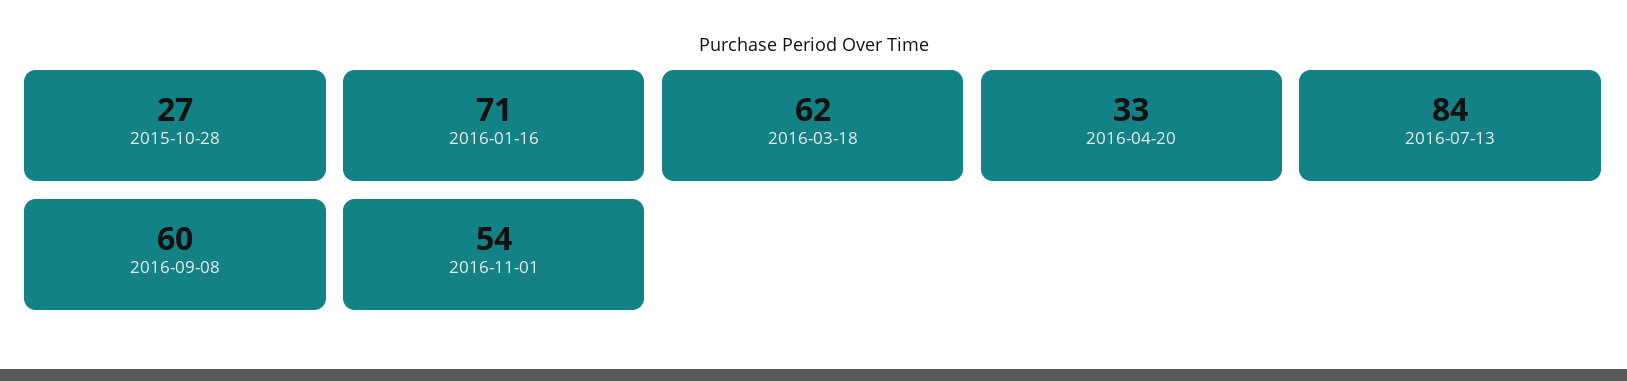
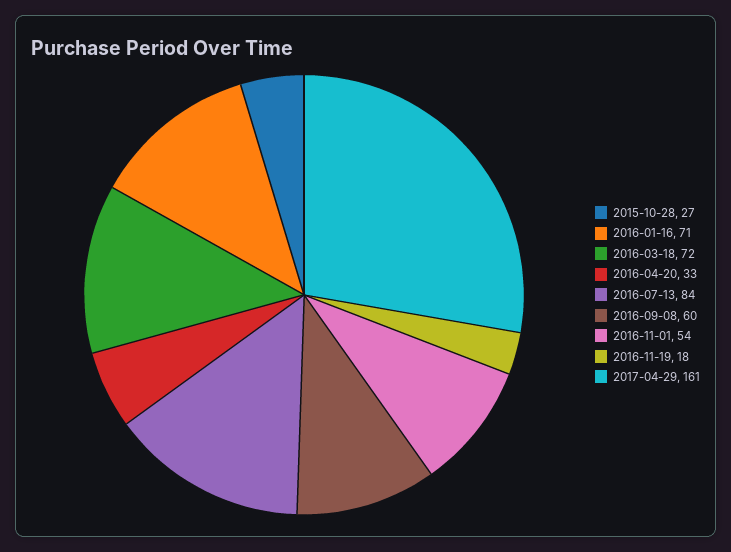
2016-03-18: 62 -> 72
2016-11-19: none -> 18
2017-04-29: none -> 161

